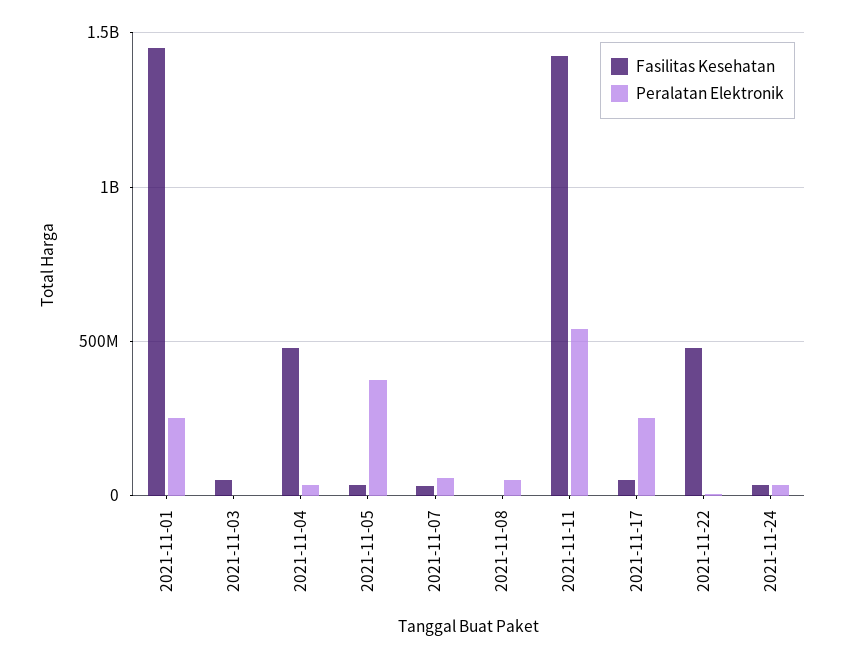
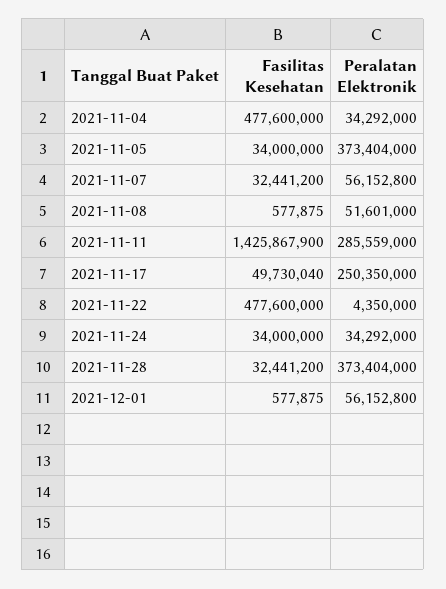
Fasilitas Kesehatan, 2021-11-01: 1450000000 -> none
Peralatan Elektronik, 2021-11-01: 250000000 -> none
Fasilitas Kesehatan, 2021-11-03: 50000000 -> none
Peralatan Elektronik, 2021-11-03: 0 -> none
Peralatan Elektronik, 2021-11-11: 550000000 -> 285559000
Fasilitas Kesehatan, 2021-11-28: none -> 32441200
Peralatan Elektronik, 2021-11-28: none -> 373404000
Fasilitas Kesehatan, 2021-12-01: none -> 577875
Peralatan Elektronik, 2021-12-01: none -> 56152800

